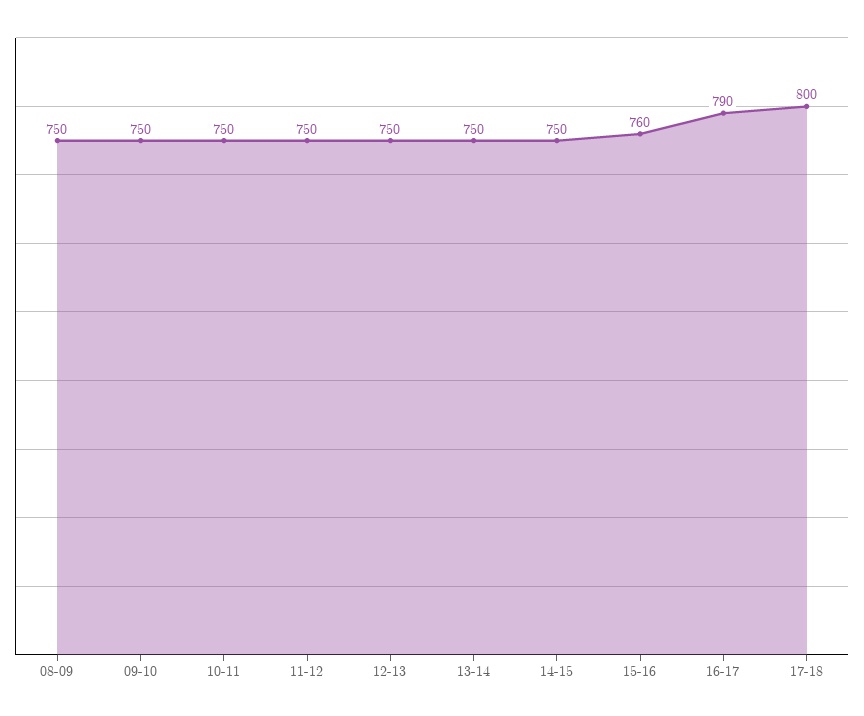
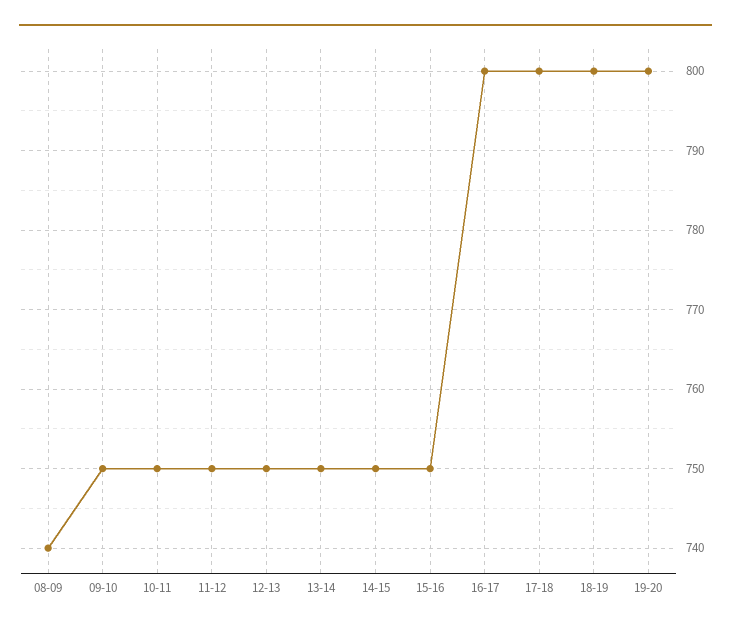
08-09: 750 -> 740
15-16: 760 -> 750
16-17: 790 -> 800
18-19: none -> 800
19-20: none -> 800

